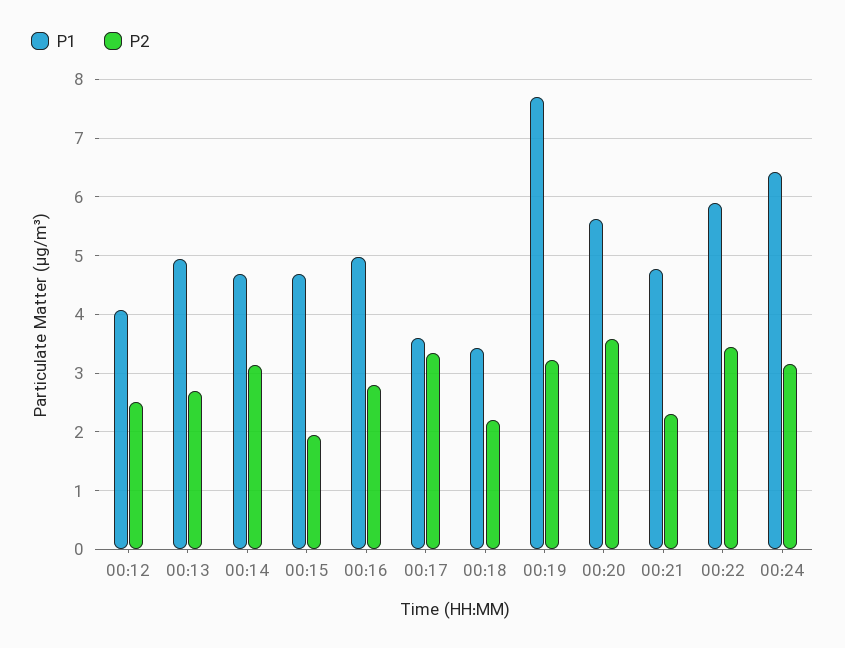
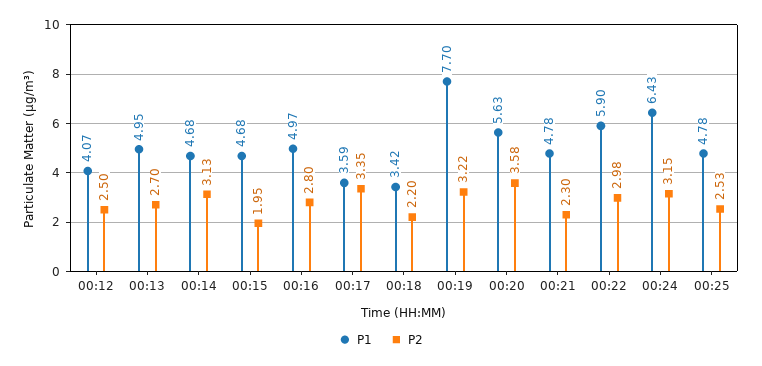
P2, 00:22: 3.4 -> 2.98
P1, 00:25: none -> 4.78
P2, 00:25: none -> 2.53

